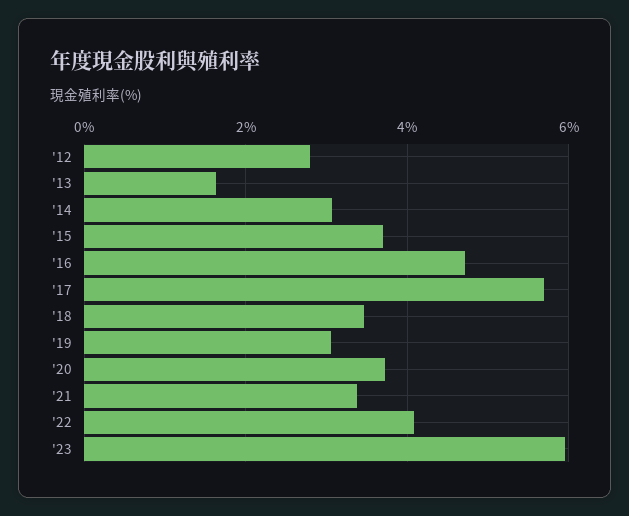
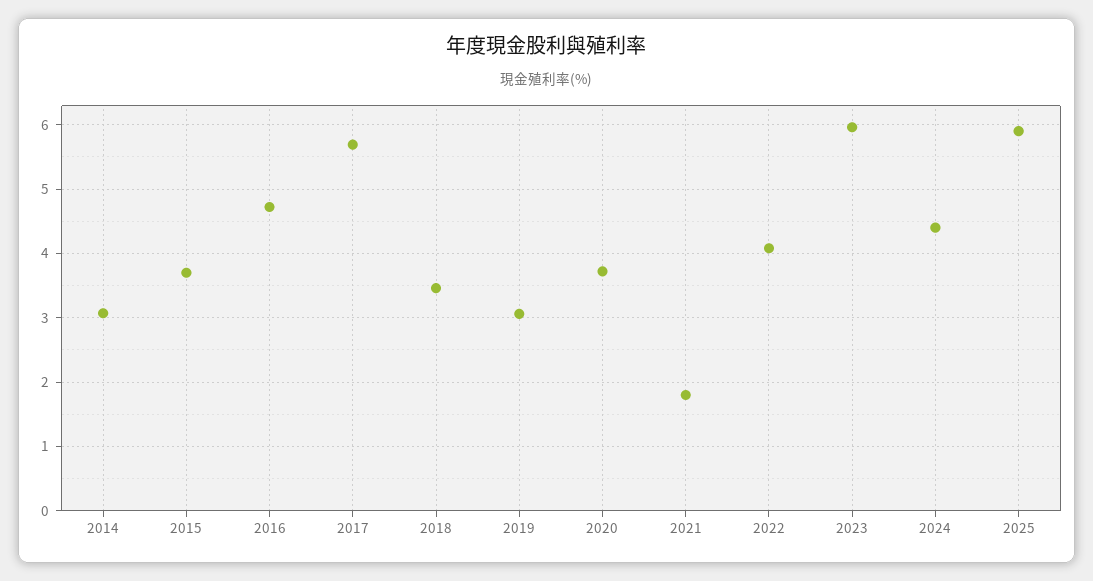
'12: 2.8 -> none
'13: 1.6 -> none
'21: 3.4 -> 1.8
2024: none -> 4.4
2025: none -> 5.9

